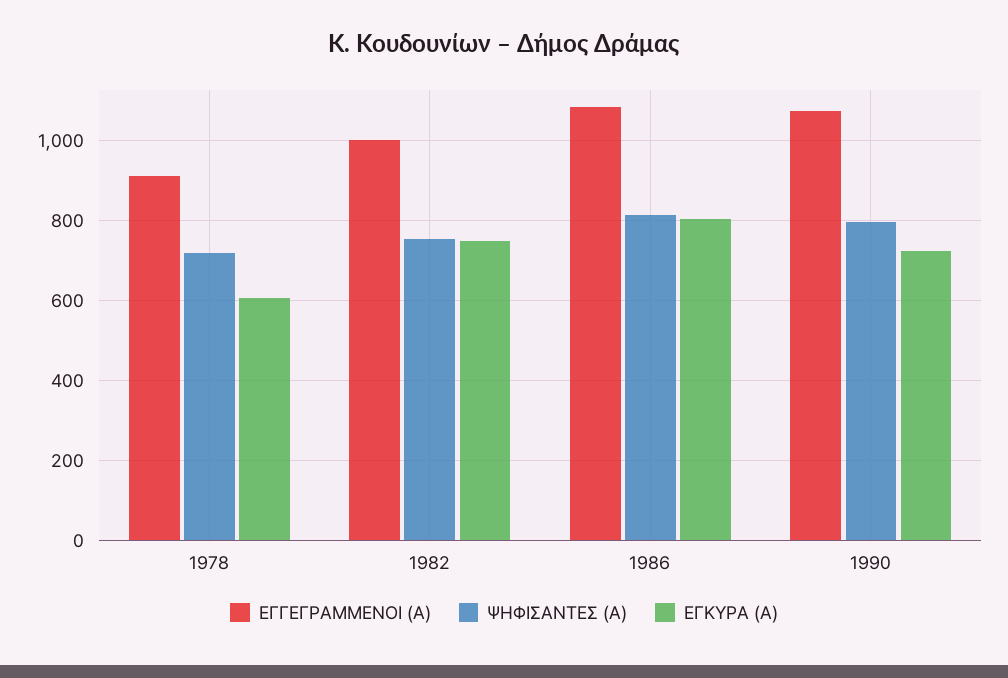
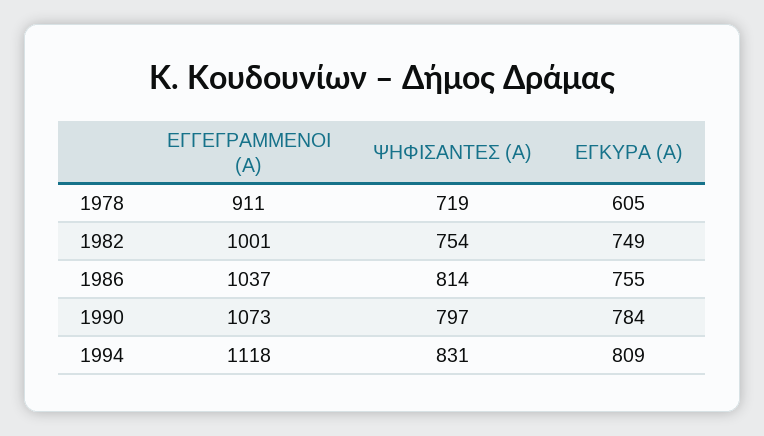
ΕΓΓΕΓΡΑΜΜΕΝΟΙ (Α), 1986: 1080 -> 1037
ΕΓΚΥΡΑ (Α), 1986: 800 -> 755
ΕΓΚΥΡΑ (Α), 1990: 720 -> 784
ΕΓΓΕΓΡΑΜΜΕΝΟΙ (Α), 1994: none -> 1118
ΨΗΦΙΣΑΝΤΕΣ (Α), 1994: none -> 831
ΕΓΚΥΡΑ (Α), 1994: none -> 809

